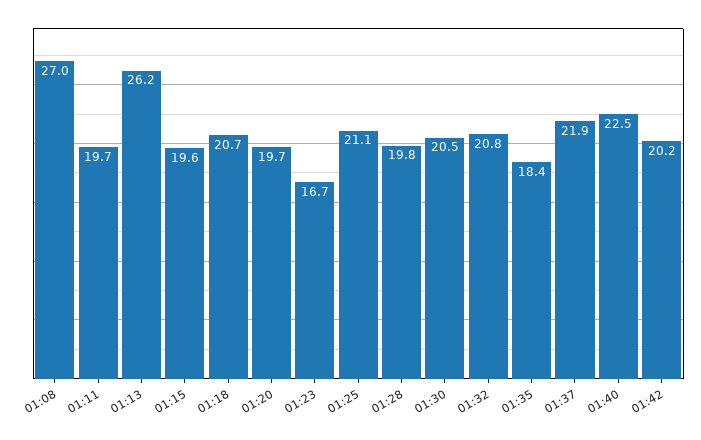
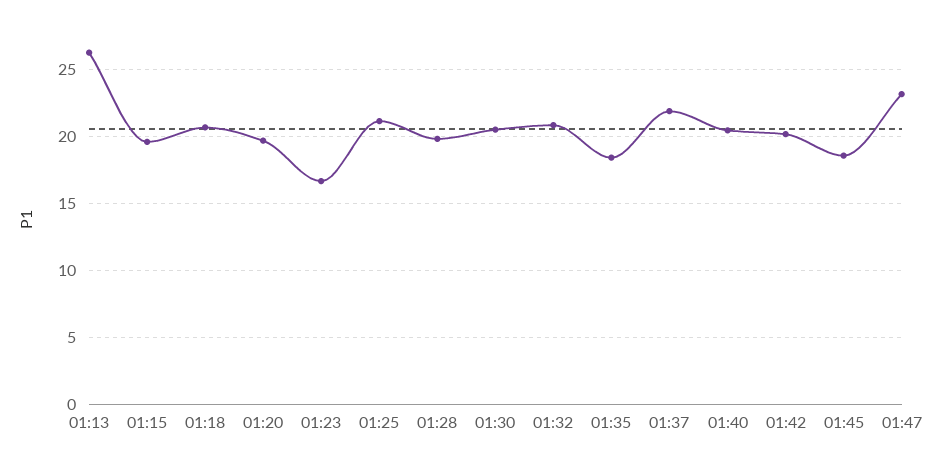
01:08: 27 -> none
01:11: 19.7 -> none
01:40: 22.5 -> 20.5
01:45: none -> 18.5
01:47: none -> 23

